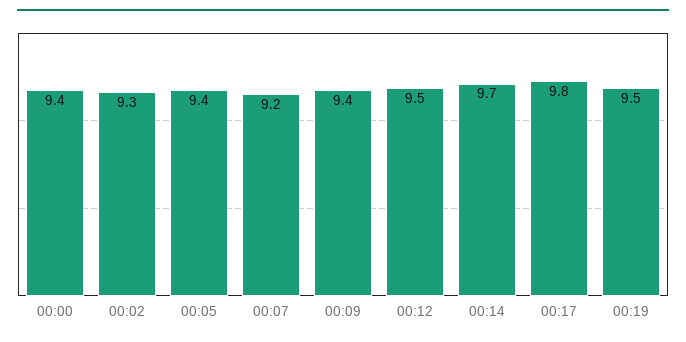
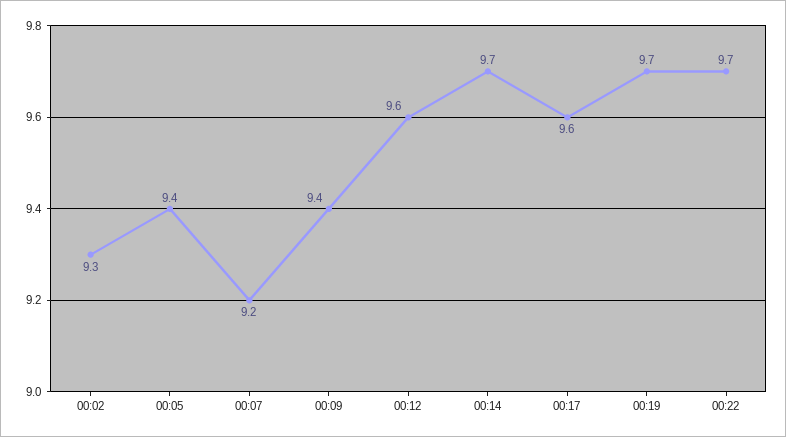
00:00: 9.4 -> none
00:12: 9.5 -> 9.6
00:17: 9.8 -> 9.6
00:19: 9.5 -> 9.7
00:22: none -> 9.7

